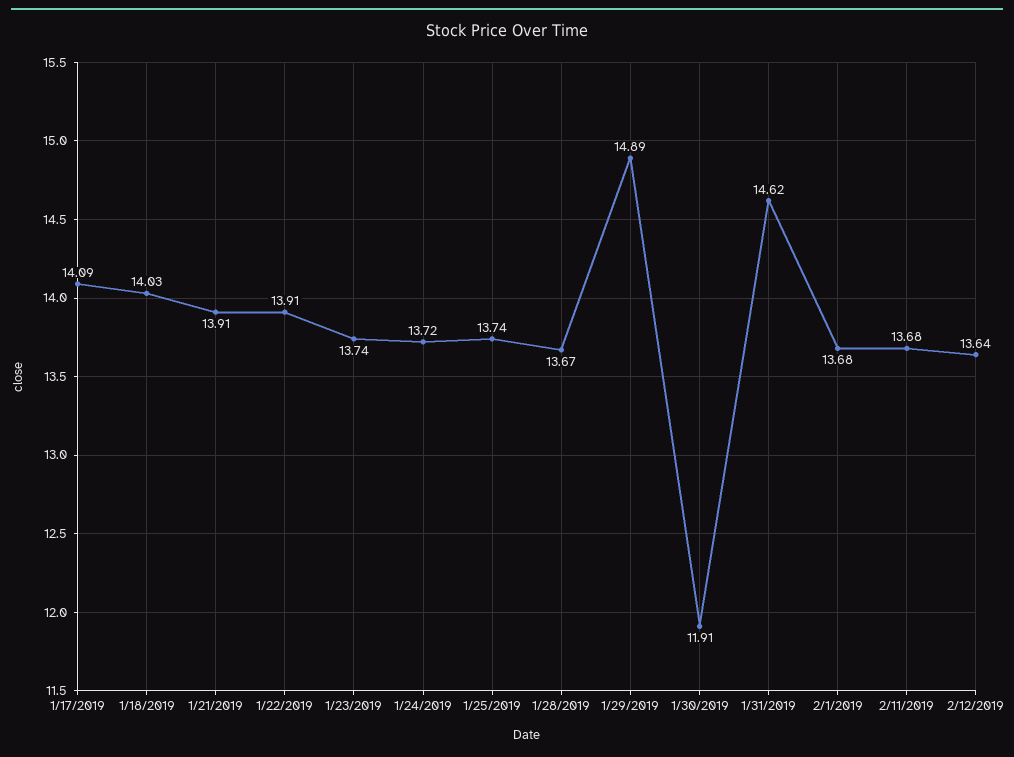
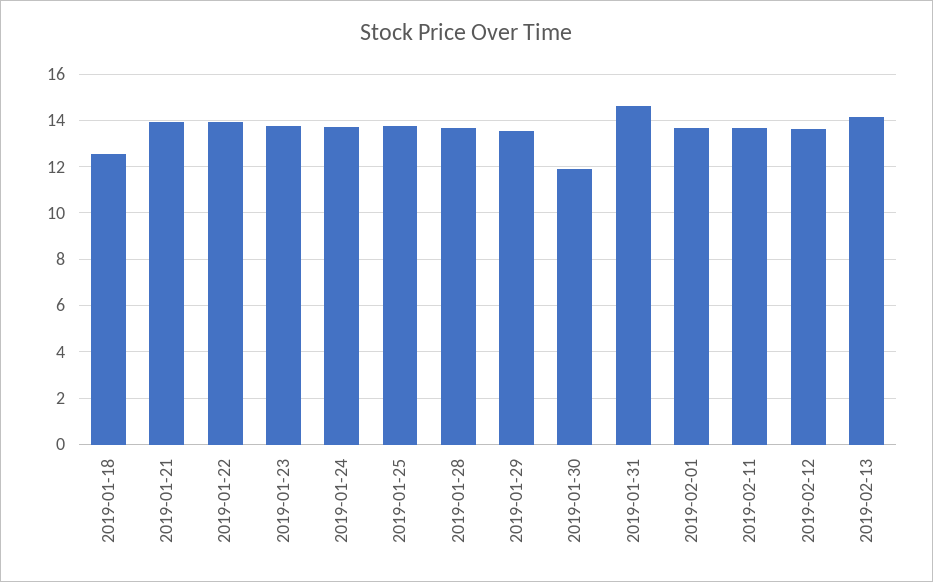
1/17/2019: 14.09 -> none
1/18/2019: 14.03 -> 12.5
1/29/2019: 14.89 -> 13.5
2019-02-13: none -> 14

